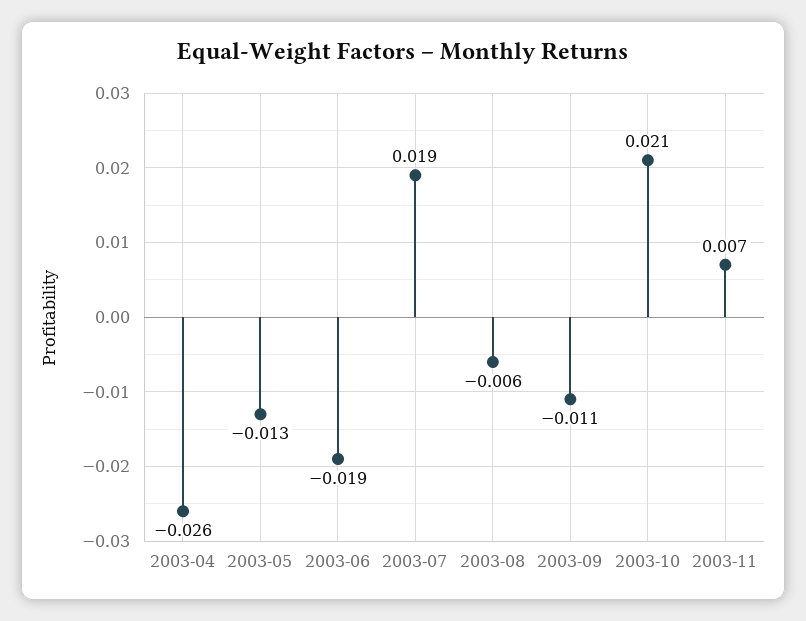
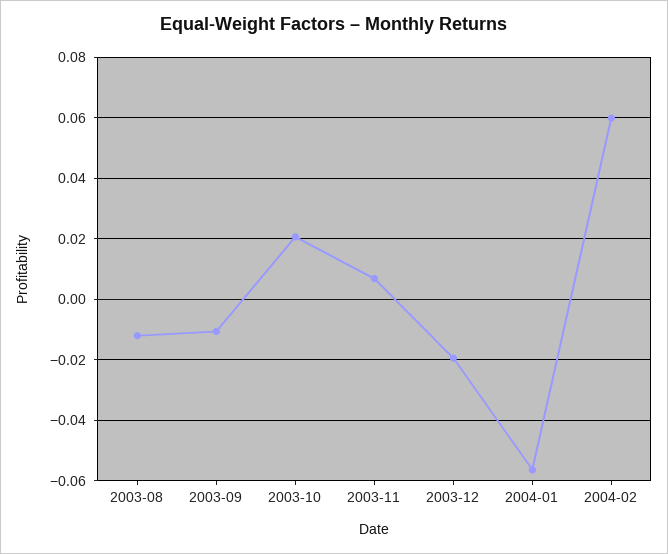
2003-04: -0.026 -> none
2003-05: -0.013 -> none
2003-06: -0.019 -> none
2003-07: 0.019 -> none
2003-08: -0.006 -> -0.012
2003-12: none -> -0.02
2004-01: none -> -0.056
2004-02: none -> 0.06

